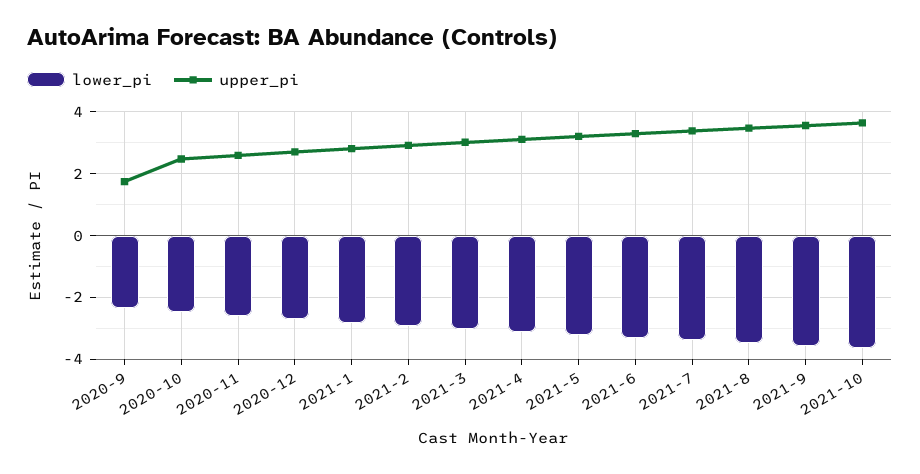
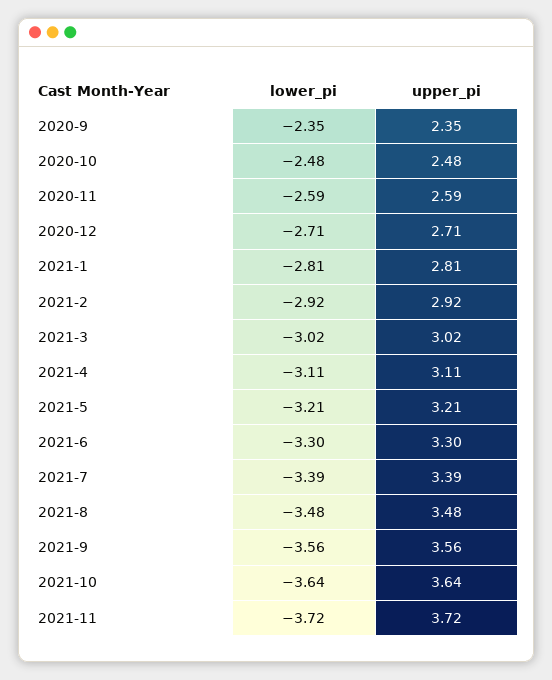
upper_pi, 2020-9: 1.8 -> 2.35
lower_pi, 2021-11: none -> -3.72
upper_pi, 2021-11: none -> 3.72

